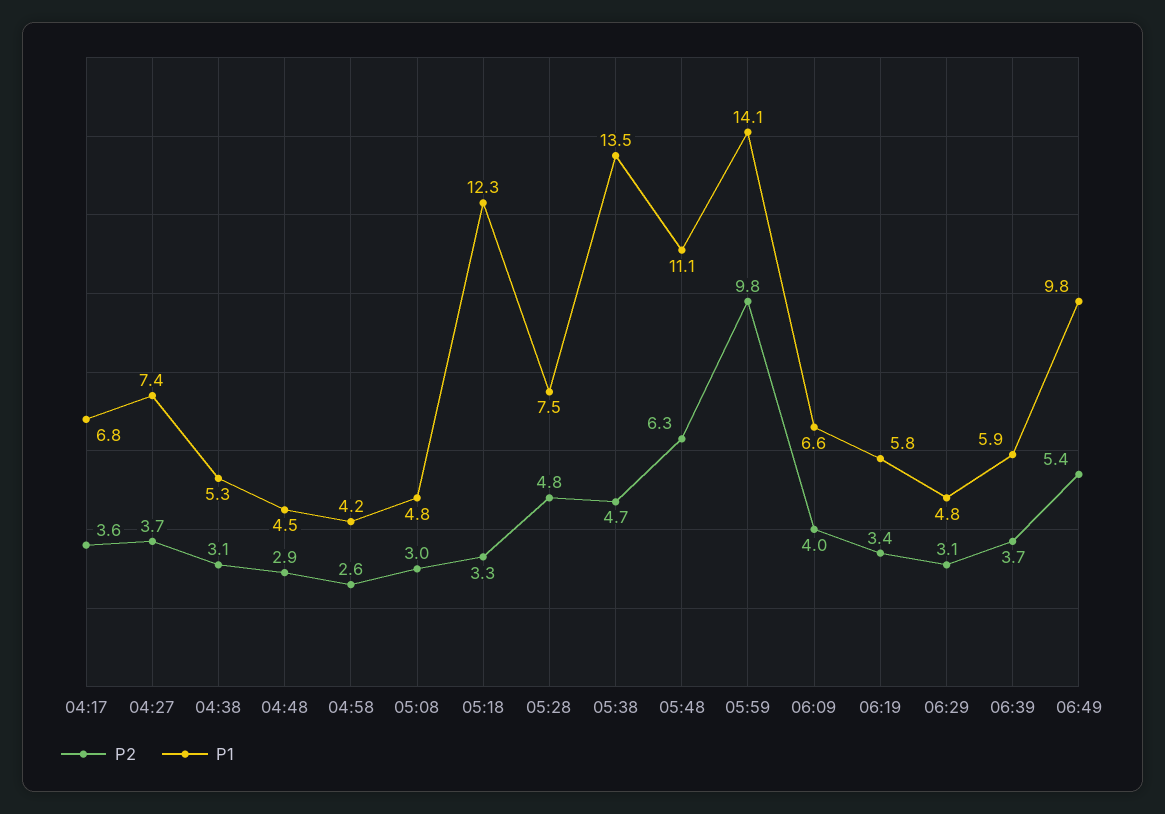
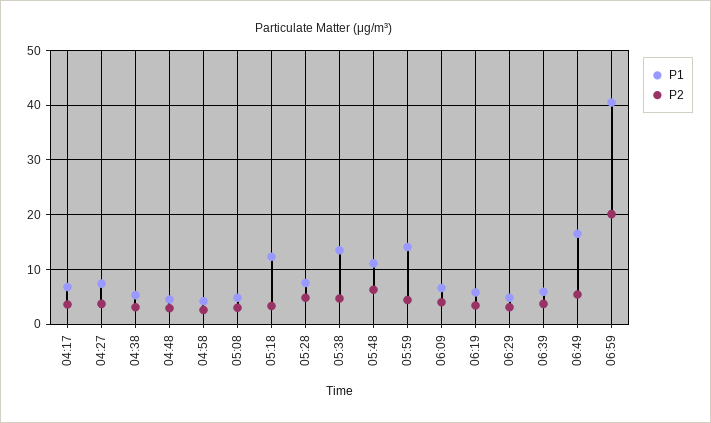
P2, 05:59: 9.8 -> 4
P1, 06:49: 9.8 -> 16
P1, 06:59: none -> 40
P2, 06:59: none -> 20

